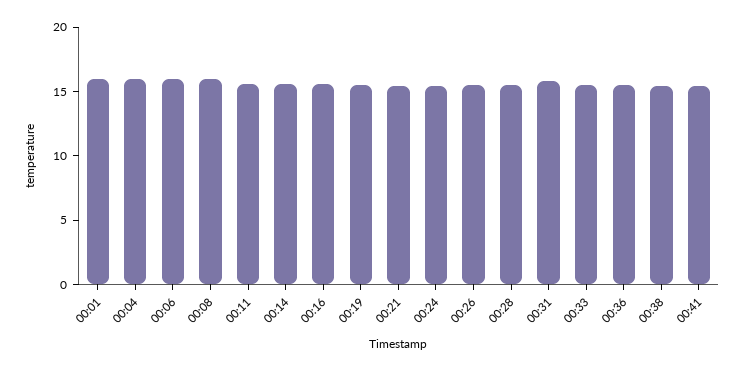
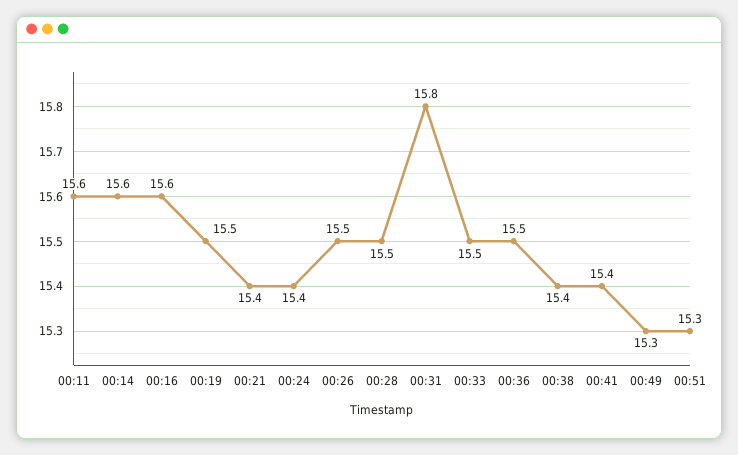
00:01: 16 -> none
00:04: 16 -> none
00:06: 16 -> none
00:08: 16 -> none
00:49: none -> 15.3
00:51: none -> 15.3

